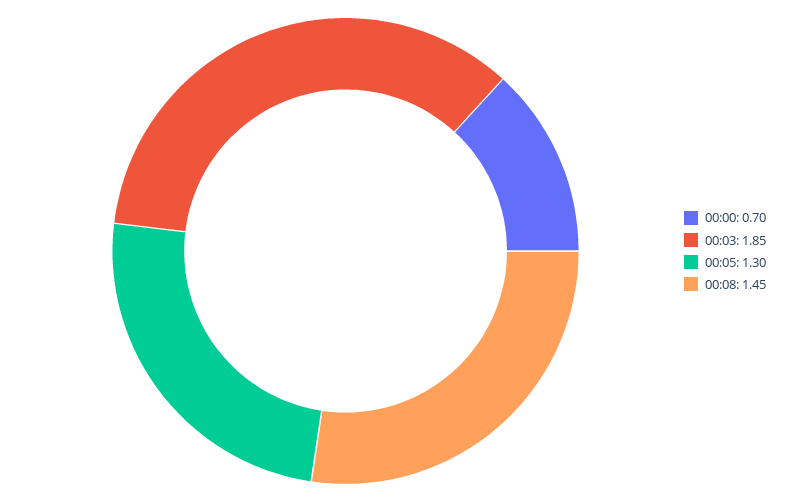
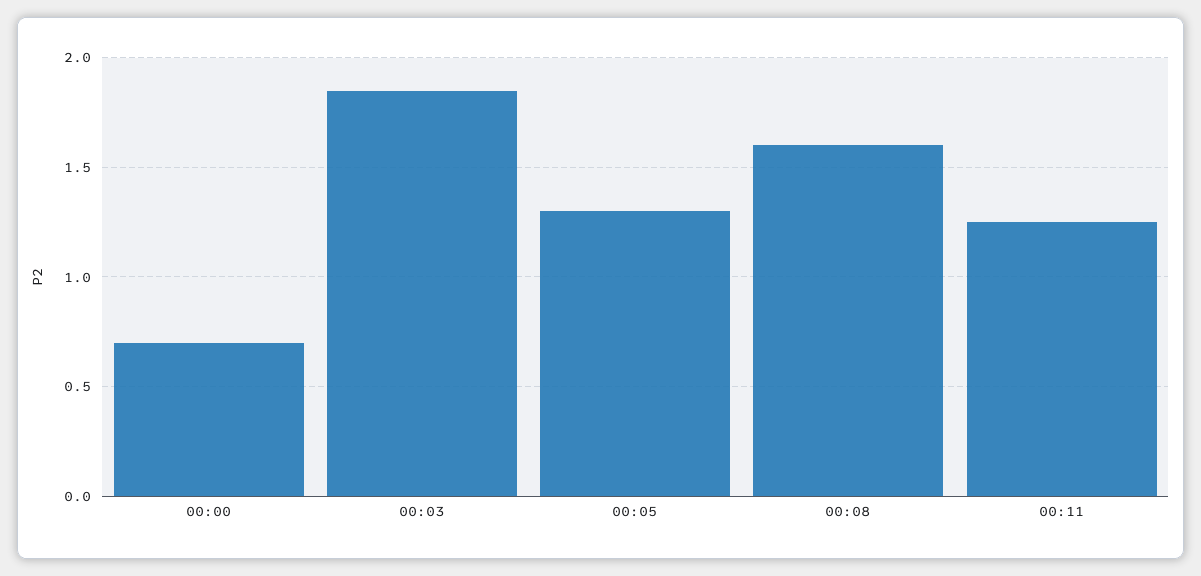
00:08: 1.45 -> 1.6
00:11: none -> 1.25

